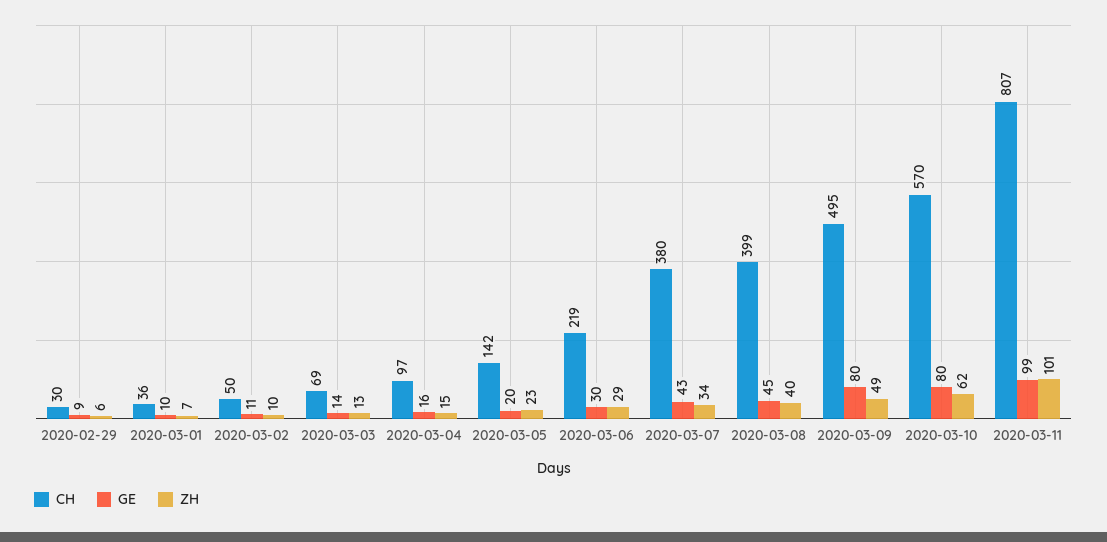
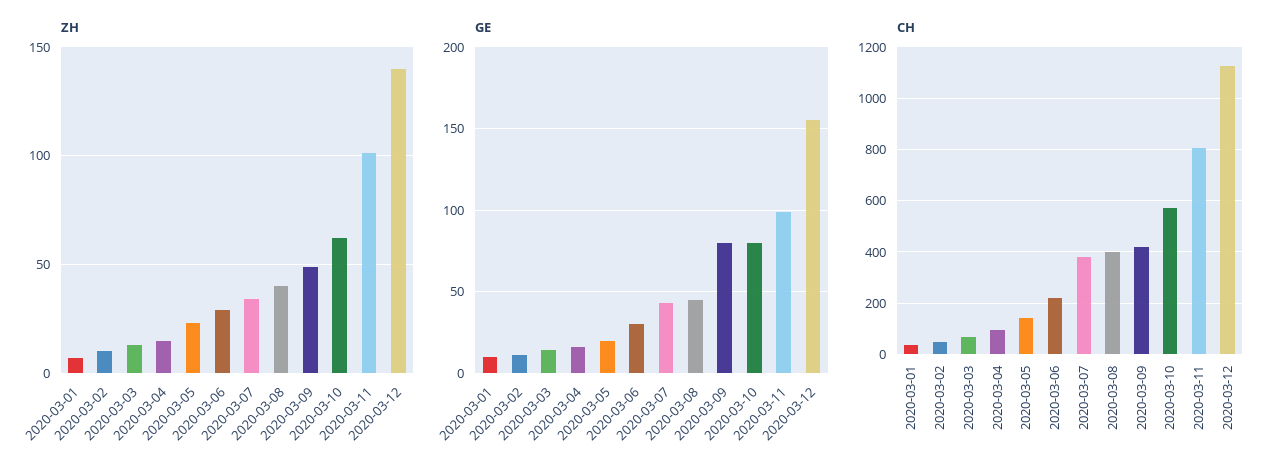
CH, 2020-02-29: 30 -> none
GE, 2020-02-29: 9 -> none
ZH, 2020-02-29: 6 -> none
CH, 2020-03-09: 495 -> 425
ZH, 2020-03-12: none -> 140
GE, 2020-03-12: none -> 155
CH, 2020-03-12: none -> 1125

